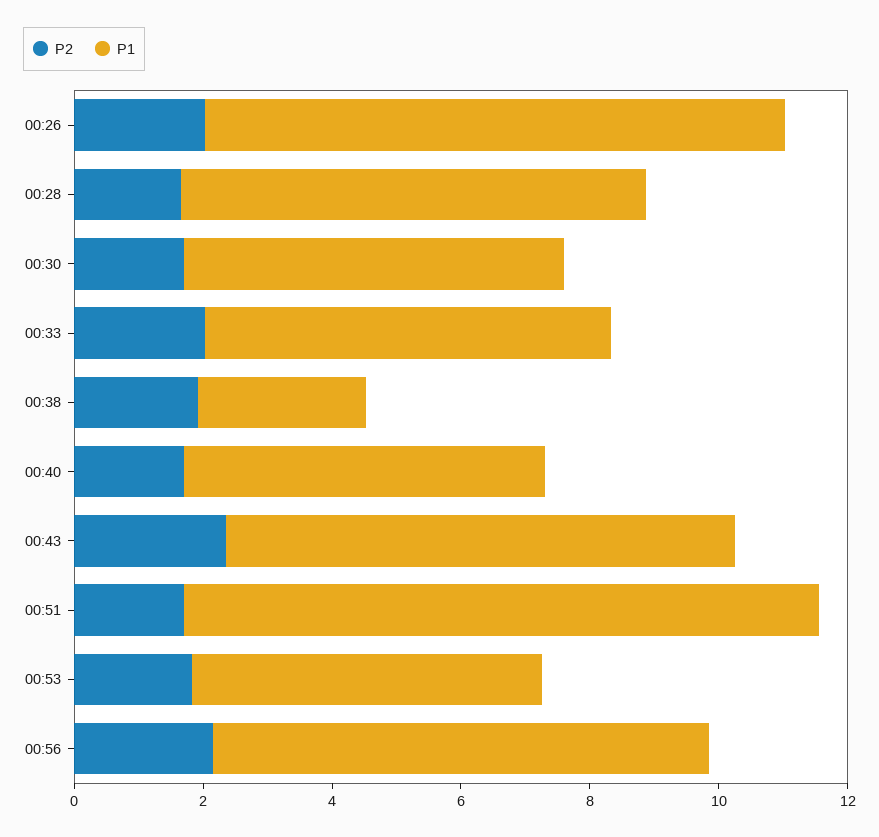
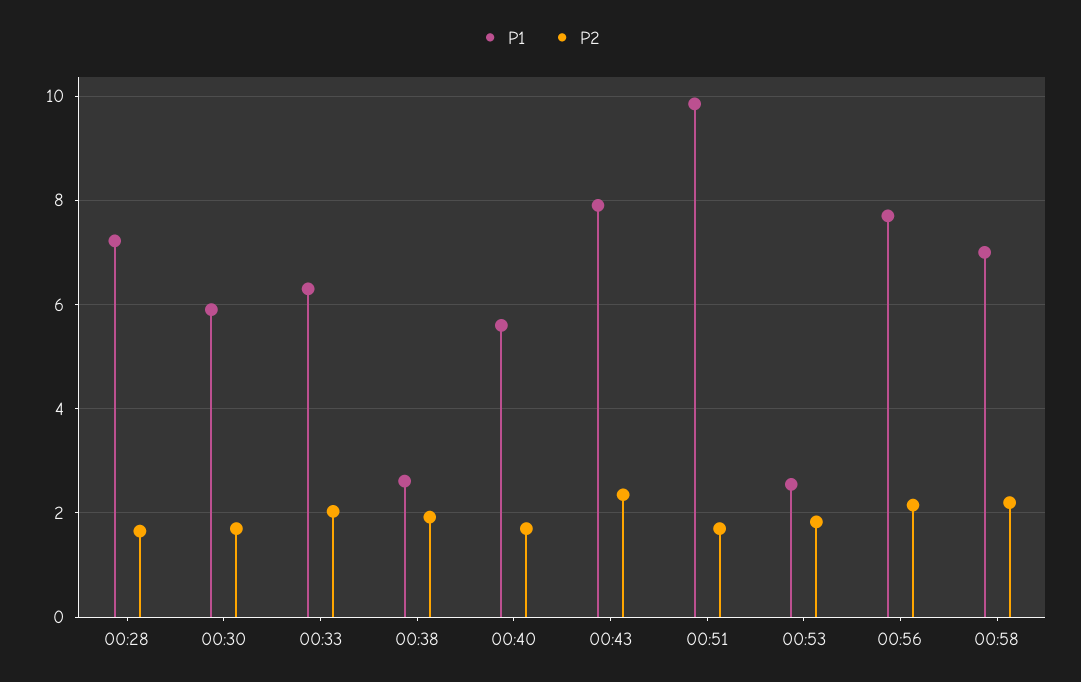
P2, 00:26: 2 -> none
P1, 00:26: 9 -> none
P1, 00:53: 5.5 -> 2.6
P1, 00:58: none -> 7
P2, 00:58: none -> 2.2

